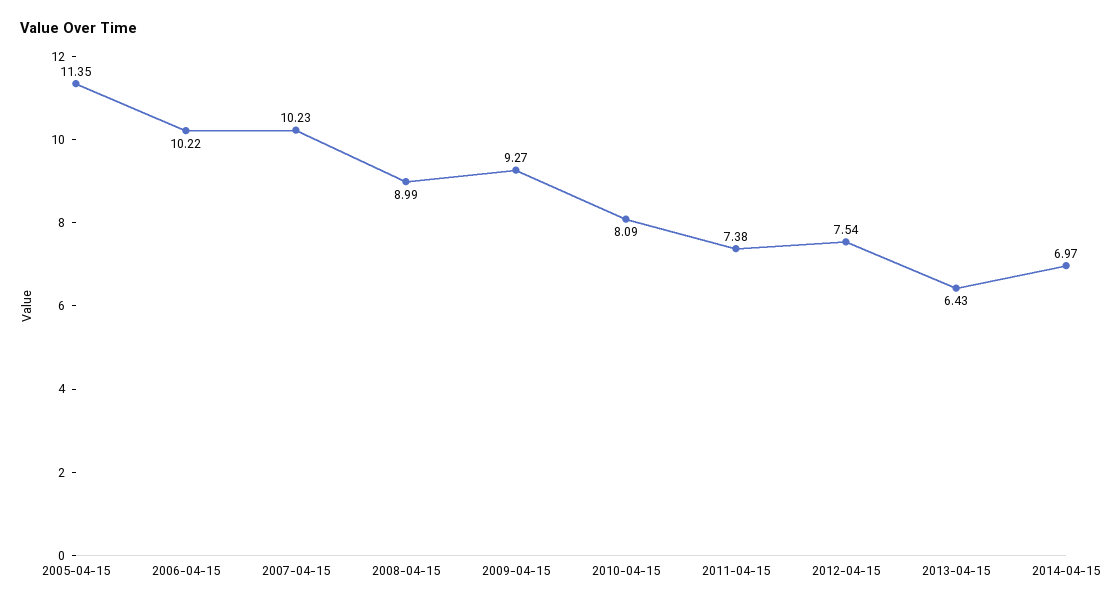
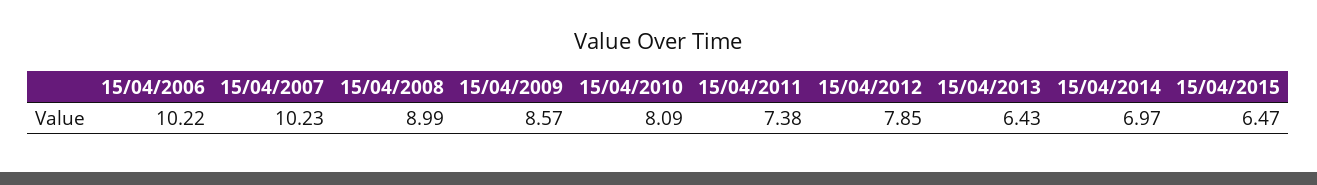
2005-04-15: 11.35 -> none
2009-04-15: 9.27 -> 8.57
2012-04-15: 7.54 -> 7.85
15/04/2015: none -> 6.47

